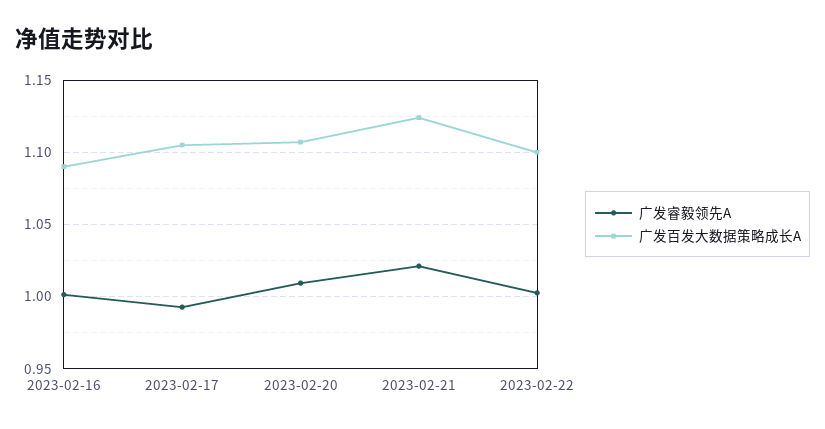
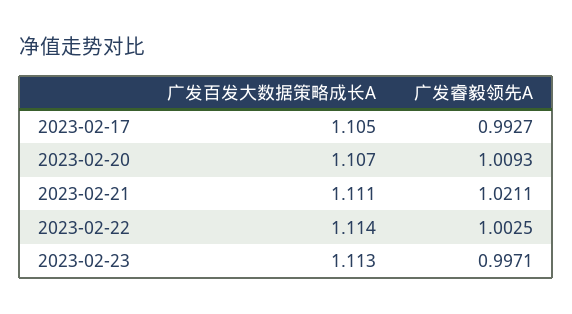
广发睿毅领先A, 2023-02-16: 1 -> none
广发百发大数据策略成长A, 2023-02-16: 1.09 -> none
广发百发大数据策略成长A, 2023-02-21: 1.125 -> 1.111
广发百发大数据策略成长A, 2023-02-22: 1.1 -> 1.114
广发百发大数据策略成长A, 2023-02-23: none -> 1.113
广发睿毅领先A, 2023-02-23: none -> 0.9971

